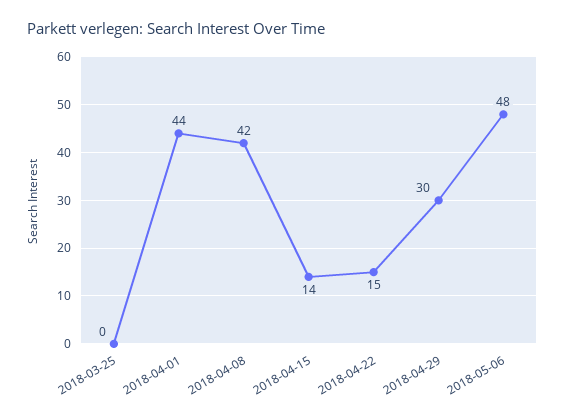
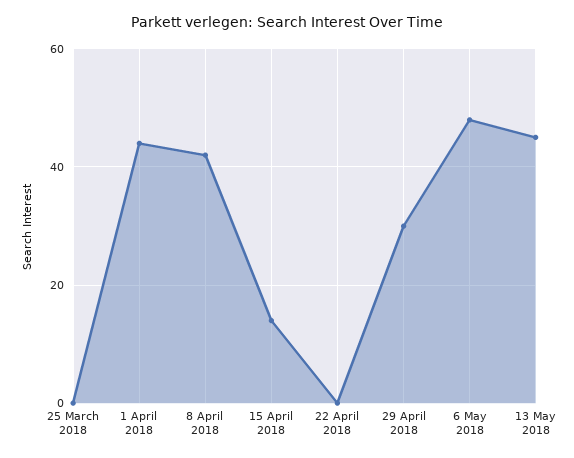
2018-04-22: 15 -> 0
13 May 2018: none -> 45

